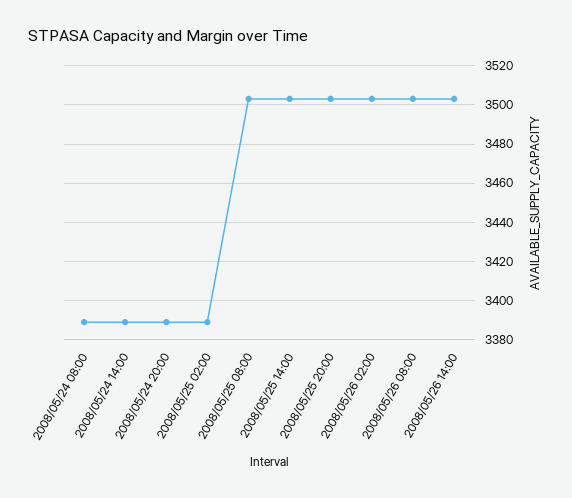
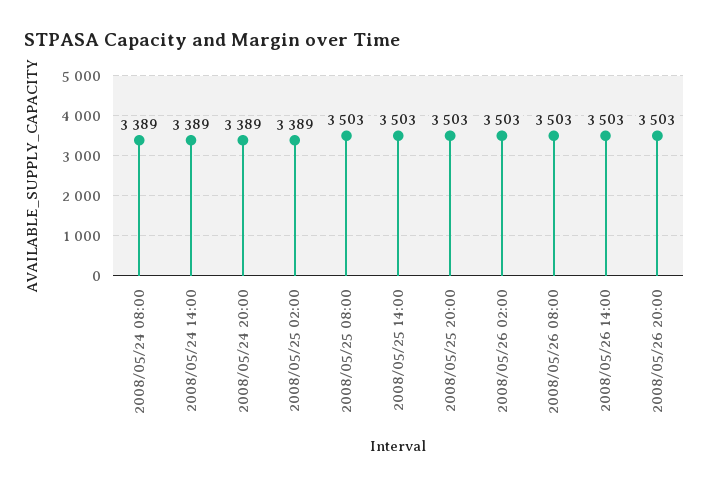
2008/05/26 20:00: none -> 3503

